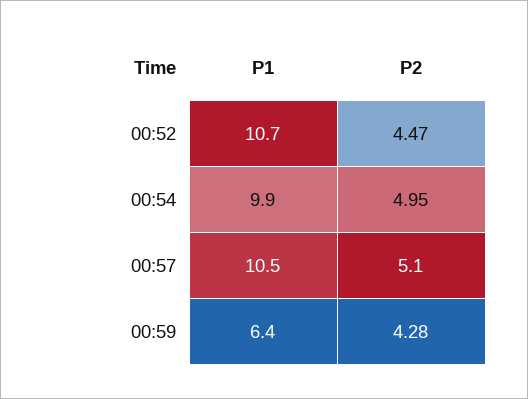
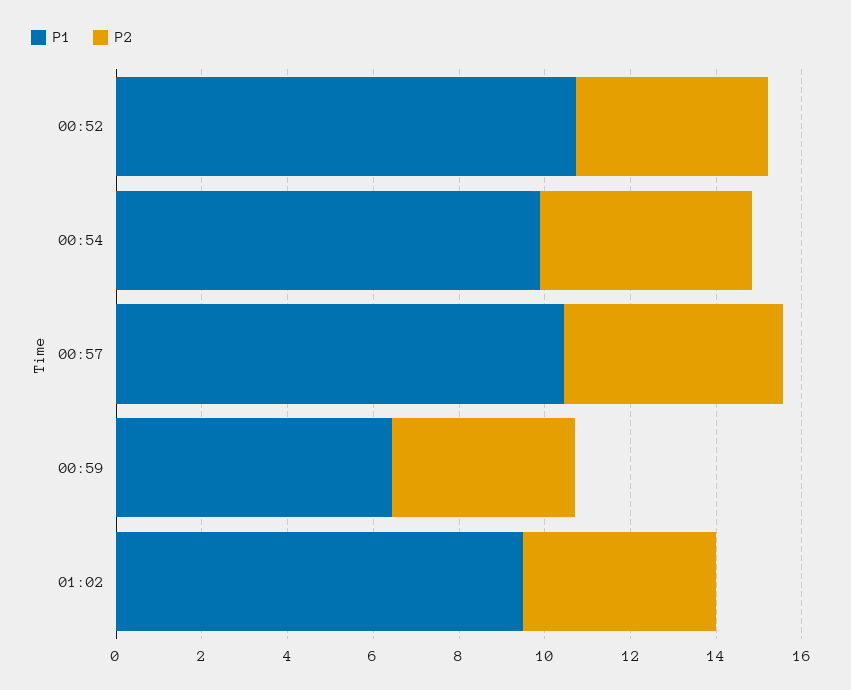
P1, 01:02: none -> 9.5
P2, 01:02: none -> 4.5

